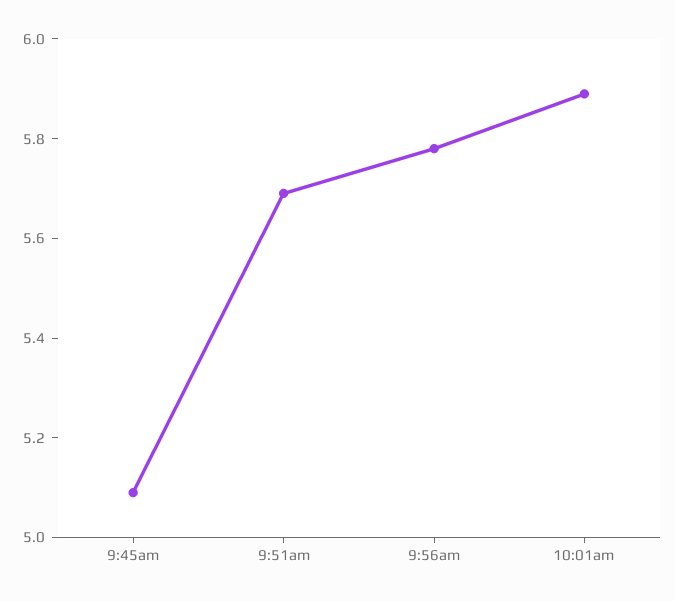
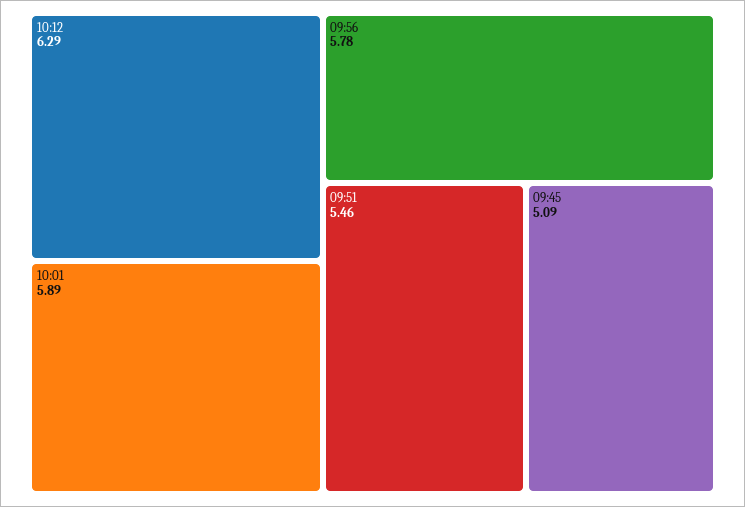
9:51am: 5.7 -> 5.46
10:12: none -> 6.29

